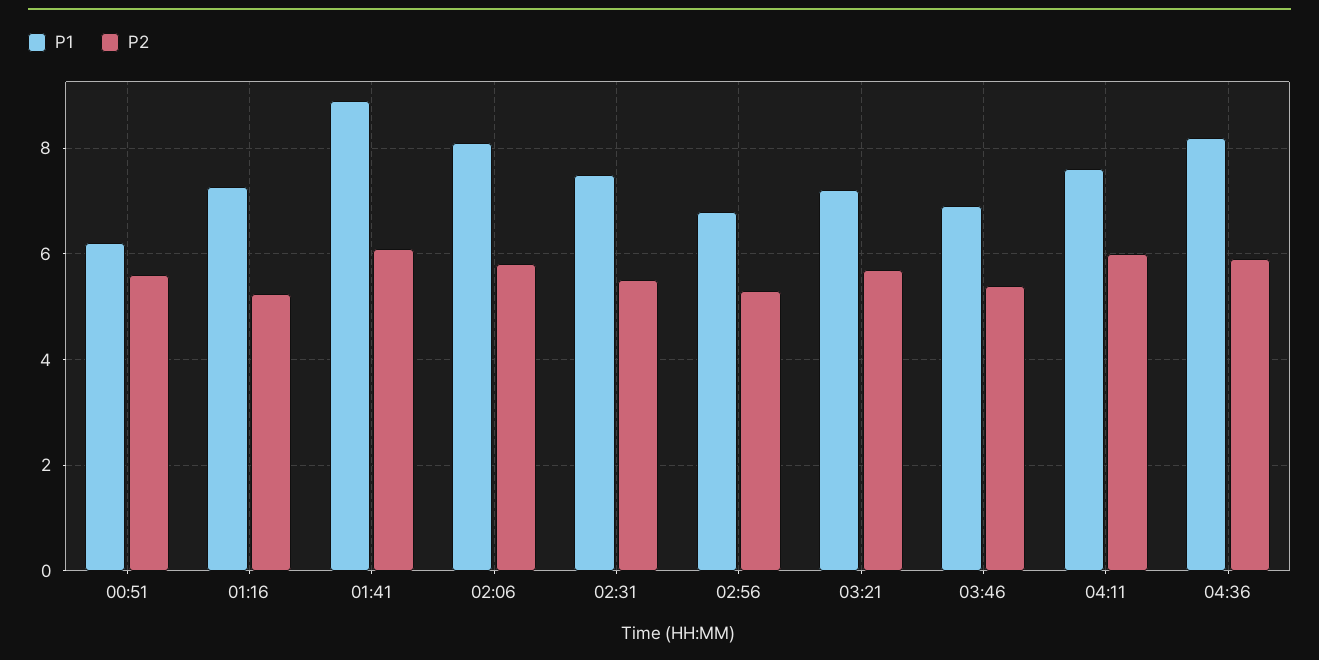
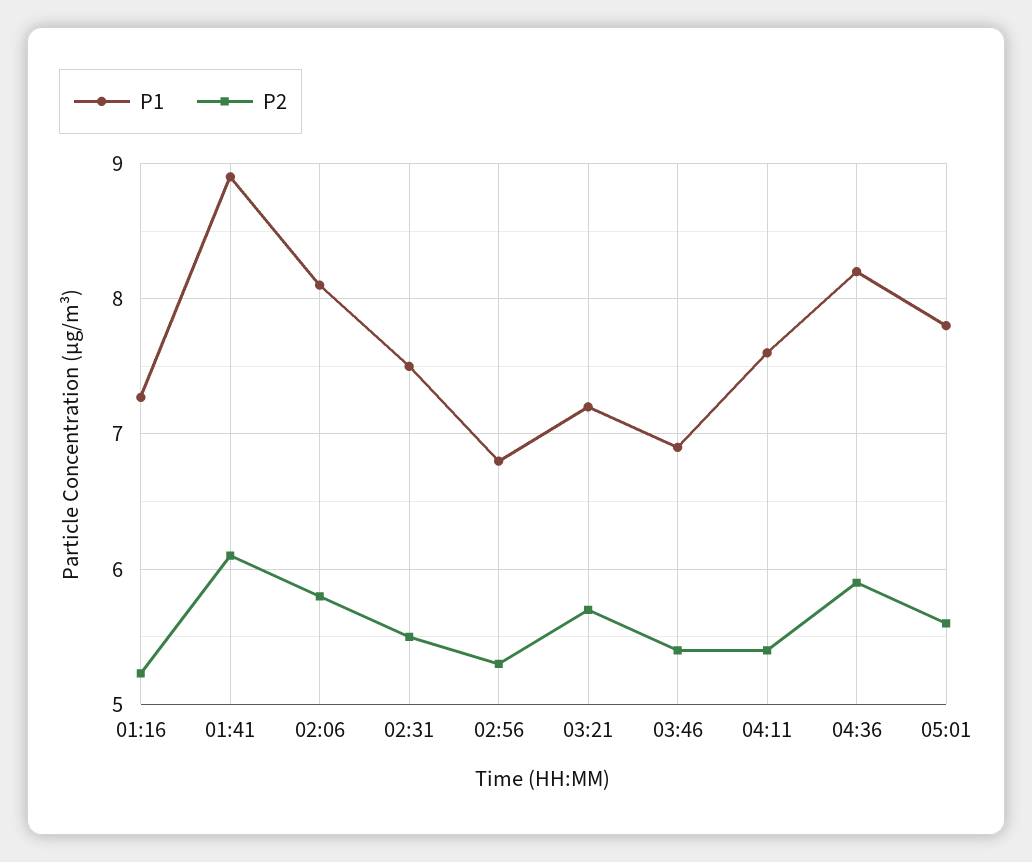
P1, 00:51: 6.2 -> none
P2, 00:51: 5.6 -> none
P2, 04:11: 6 -> 5.4
P1, 05:01: none -> 7.8
P2, 05:01: none -> 5.6

